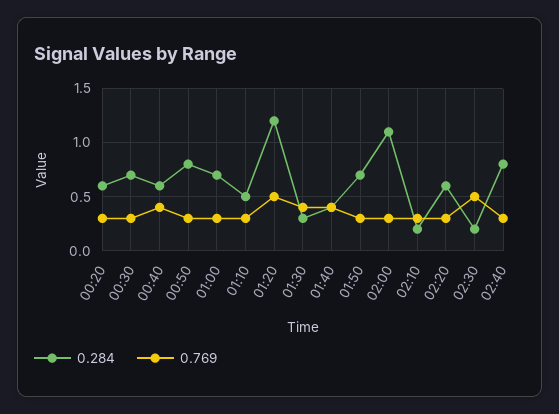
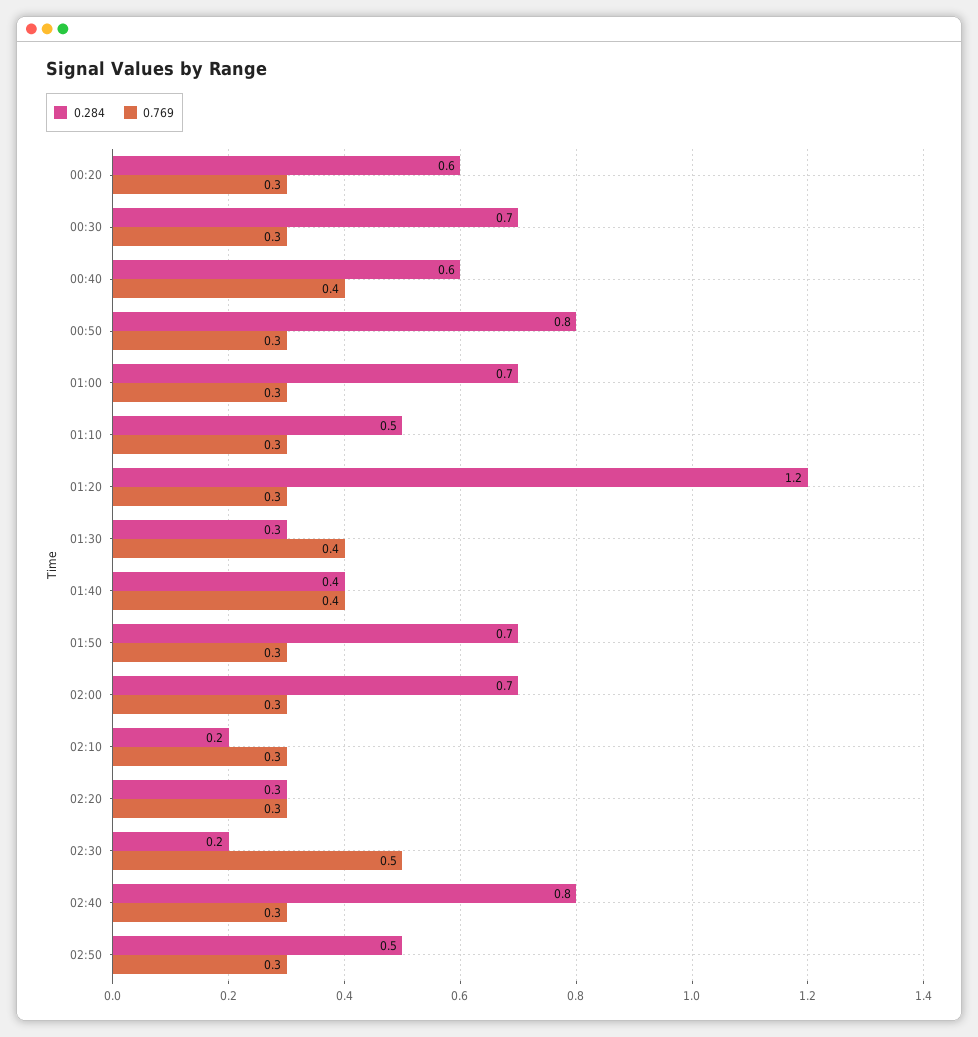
0.769, 01:20: 0.5 -> 0.3
0.284, 02:00: 1.1 -> 0.7
0.284, 02:20: 0.6 -> 0.3
0.284, 02:50: none -> 0.5
0.769, 02:50: none -> 0.3

